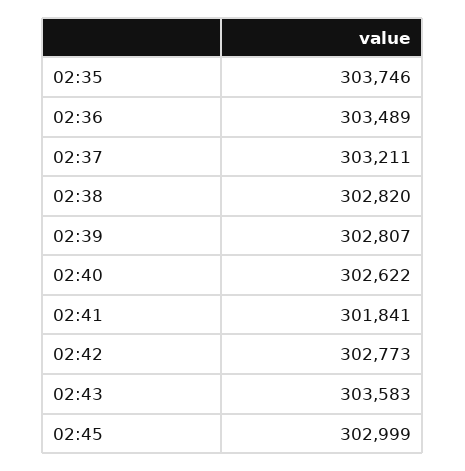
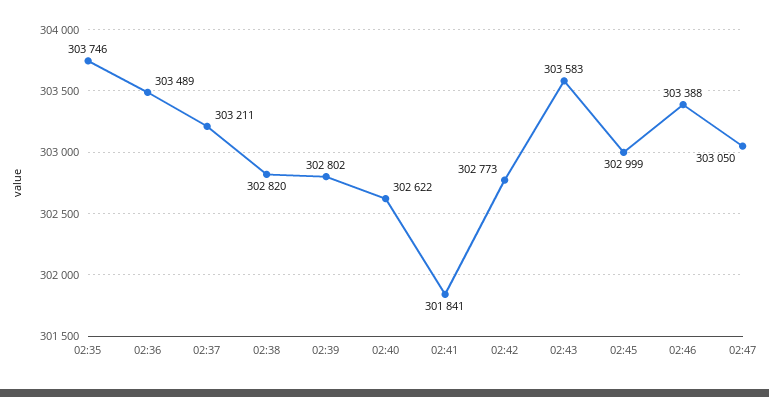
02:39: 302807 -> 302802
02:46: none -> 303388
02:47: none -> 303050

